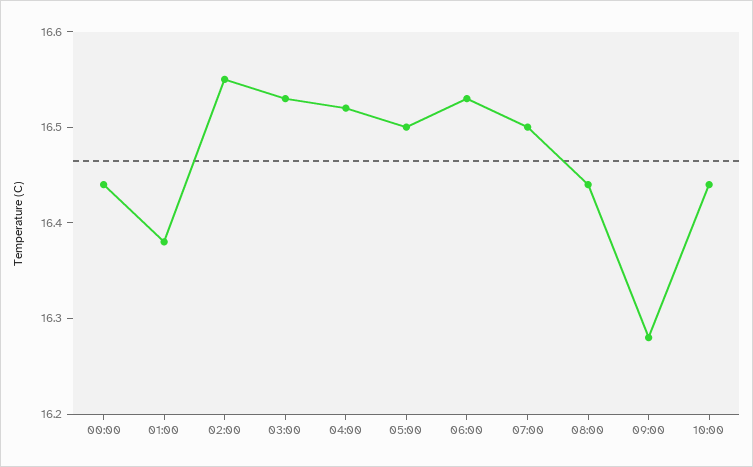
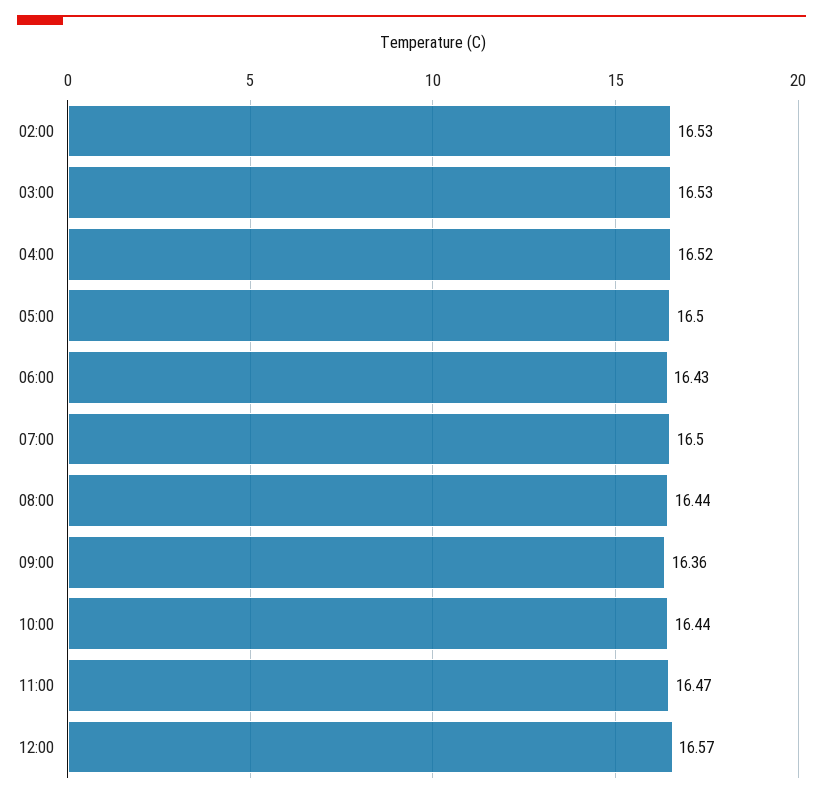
00:00: 16.44 -> none
01:00: 16.38 -> none
02:00: 16.55 -> 16.53
06:00: 16.53 -> 16.43
09:00: 16.28 -> 16.36
11:00: none -> 16.47
12:00: none -> 16.57

